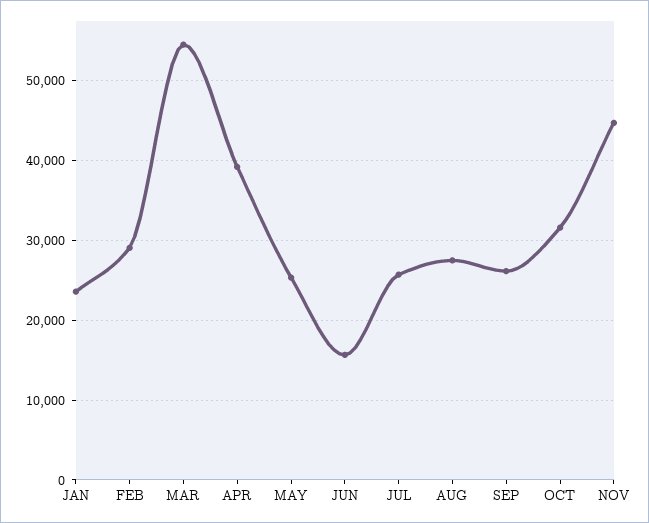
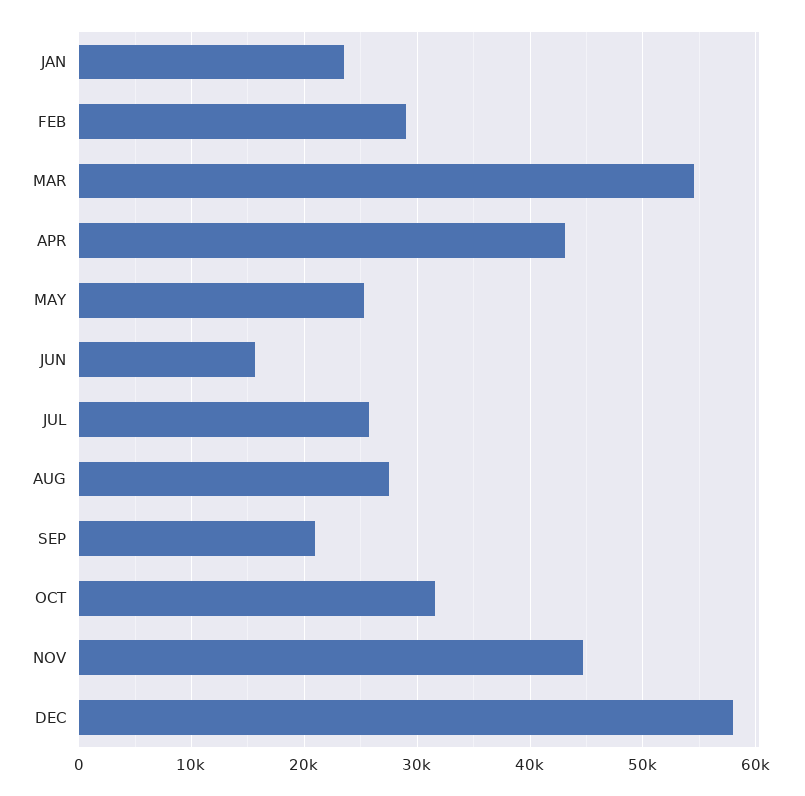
APR: 39000 -> 43000
SEP: 26000 -> 21000
DEC: none -> 58000

